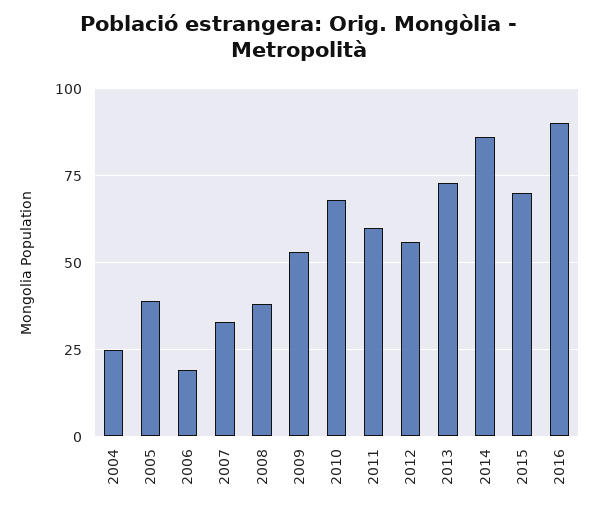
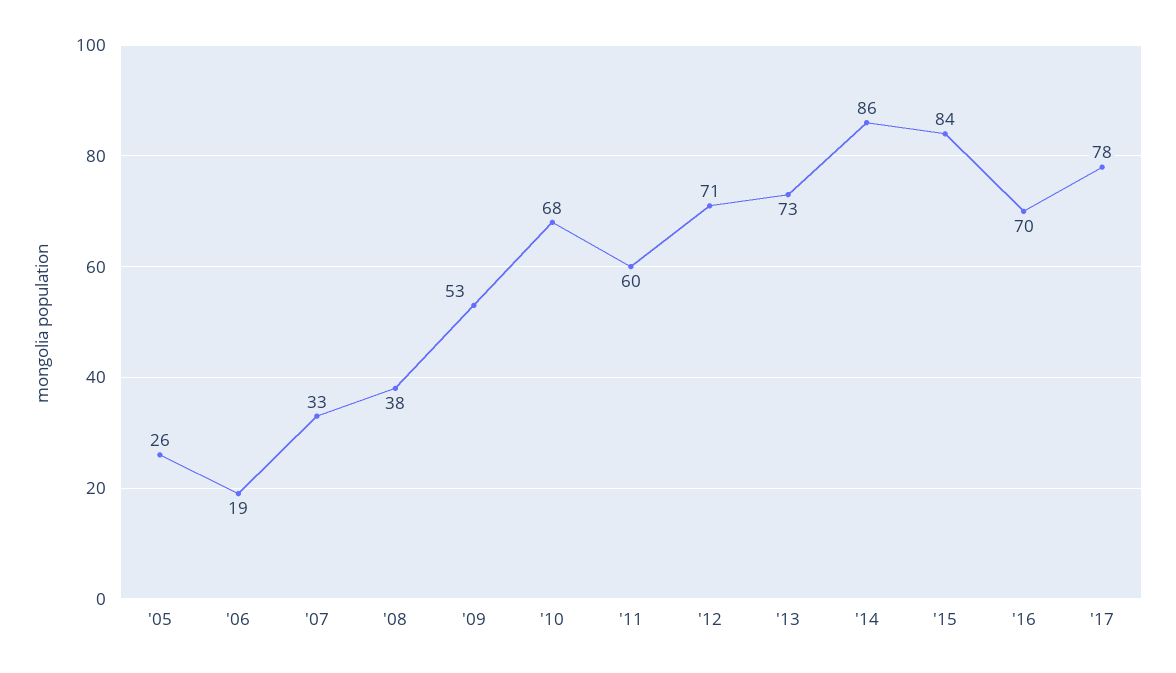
2004: 25 -> none
2005: 40 -> 26
2012: 55 -> 71
2015: 70 -> 84
2016: 90 -> 70
'17: none -> 78

